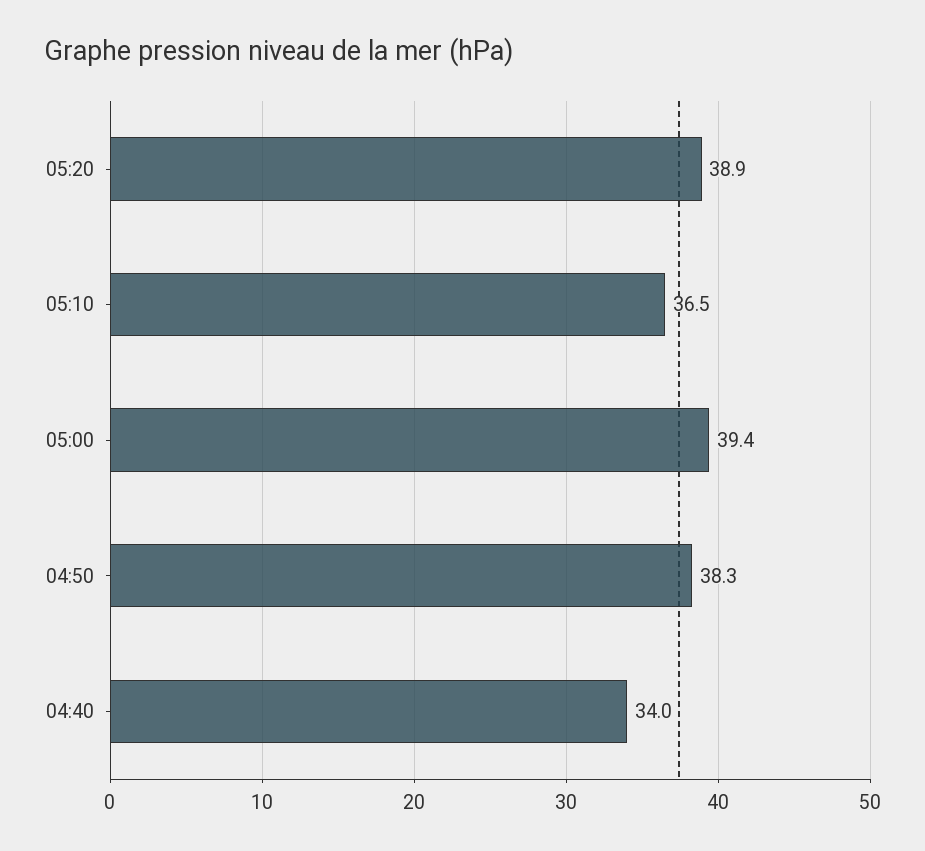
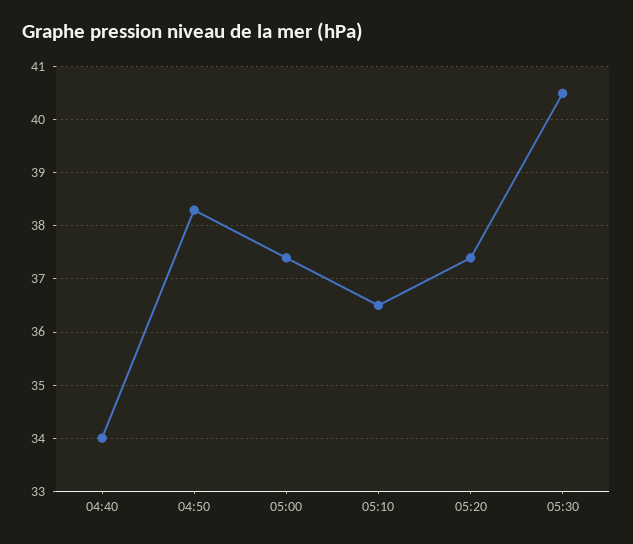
05:20: 38.9 -> 37.5
05:00: 39.4 -> 37.5
05:30: none -> 40.5

